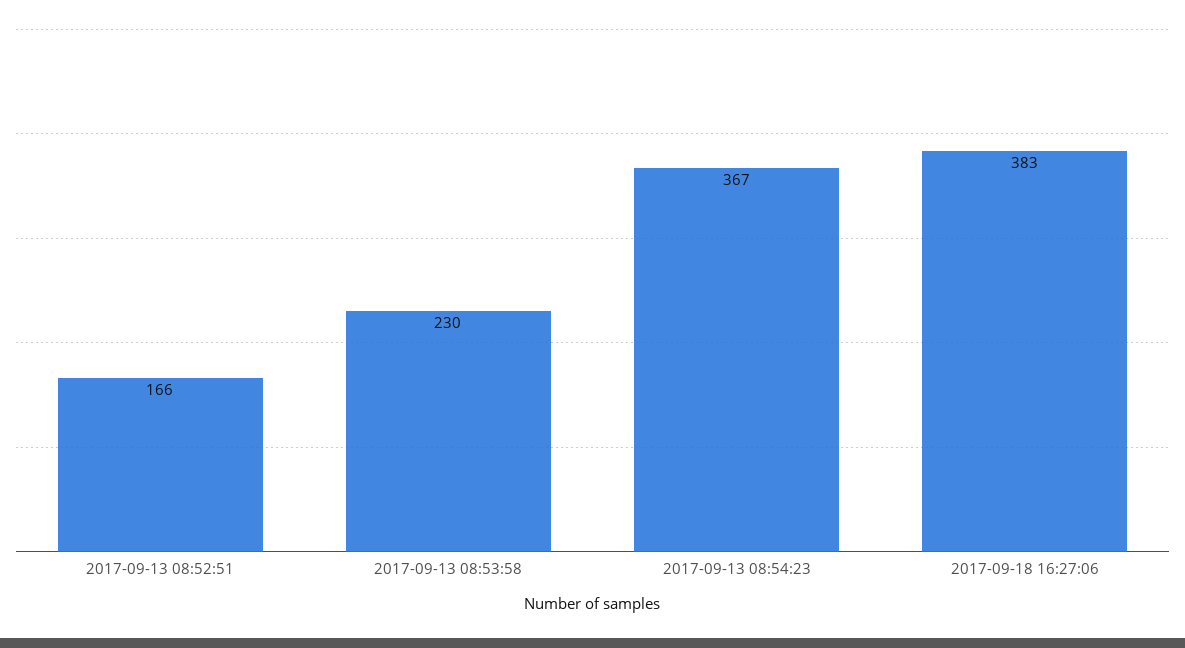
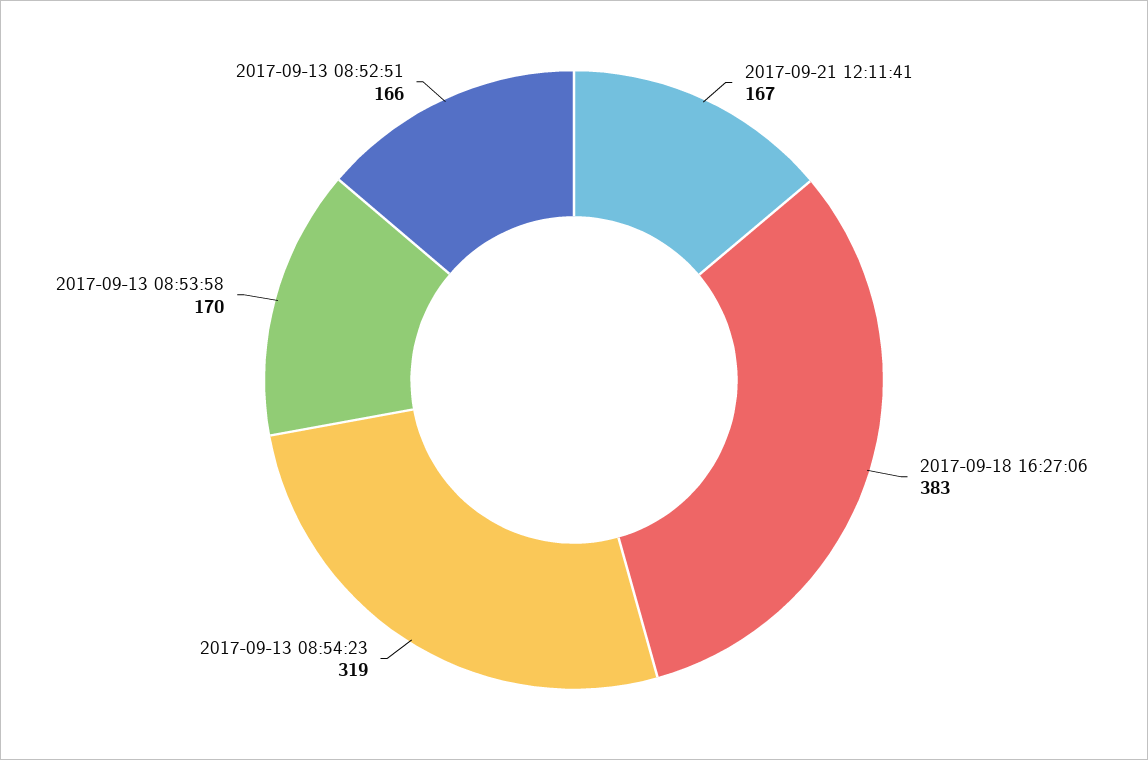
2017-09-13 08:53:58: 230 -> 170
2017-09-13 08:54:23: 367 -> 319
2017-09-21 12:11:41: none -> 167

